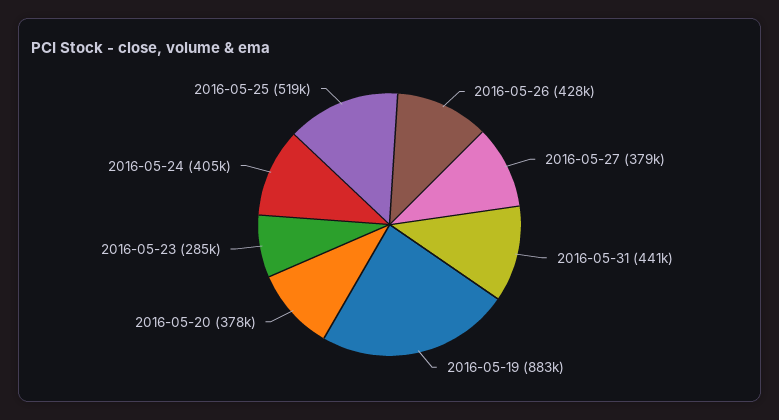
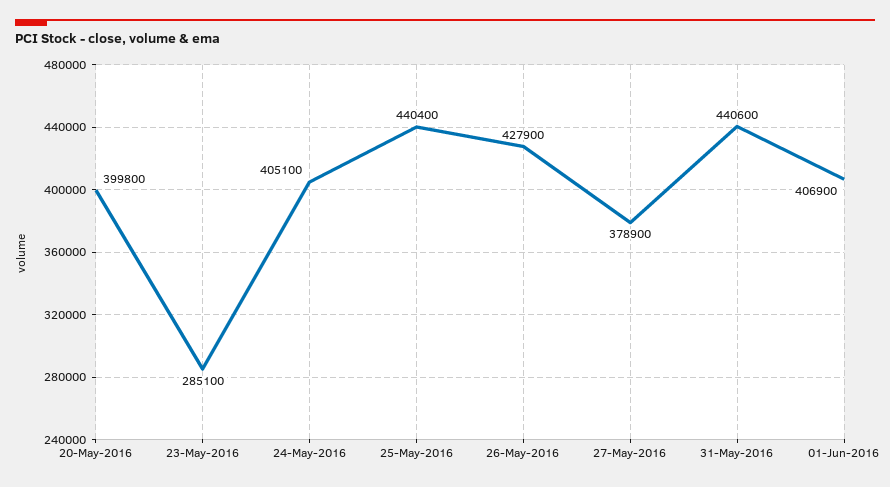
2016-05-19: 883000 -> none
2016-05-20: 378000 -> 399800
2016-05-25: 519000 -> 440400
01-Jun-2016: none -> 406900

